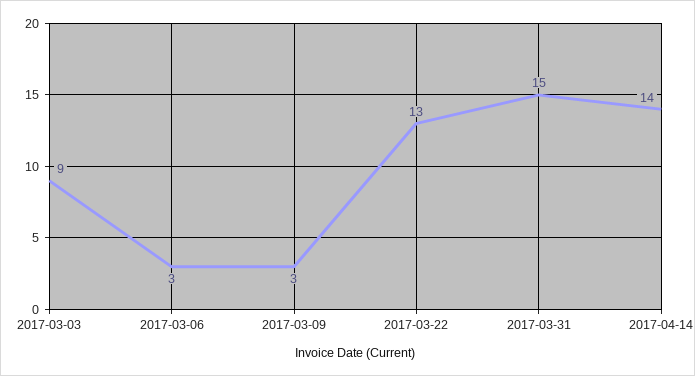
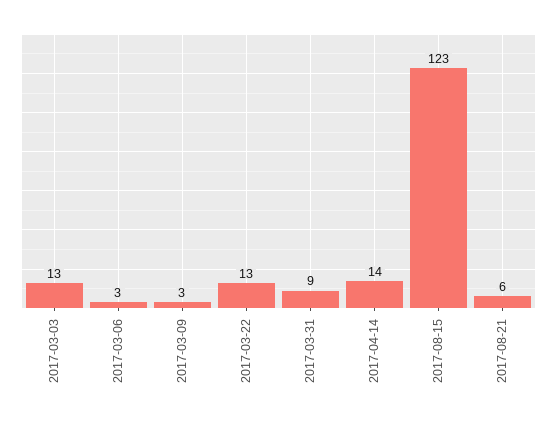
2017-03-03: 9 -> 13
2017-03-31: 15 -> 9
2017-08-15: none -> 123
2017-08-21: none -> 6

